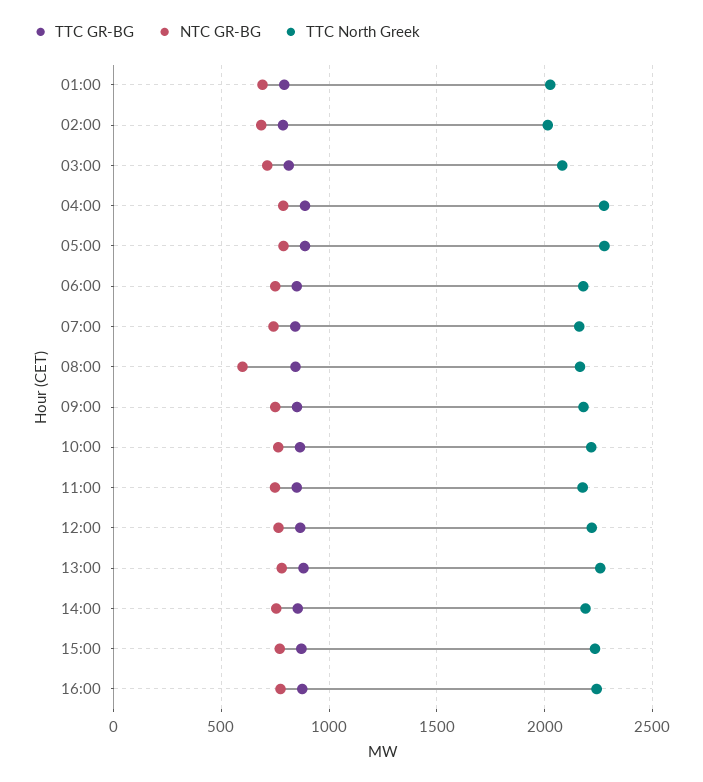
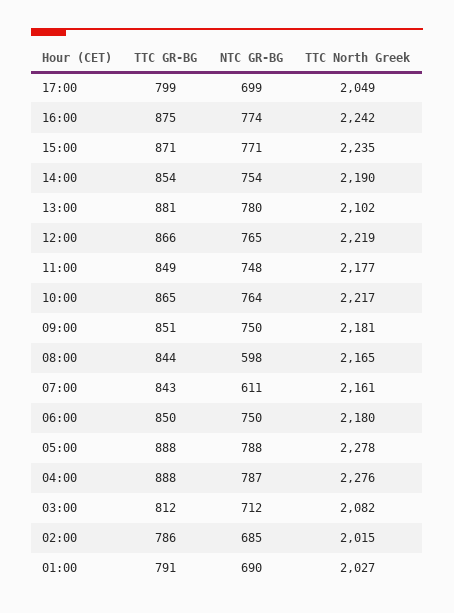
NTC GR-BG, 07:00: 750 -> 611
TTC North Greek, 13:00: 2250 -> 2102
TTC GR-BG, 17:00: none -> 799
NTC GR-BG, 17:00: none -> 699
TTC North Greek, 17:00: none -> 2049

